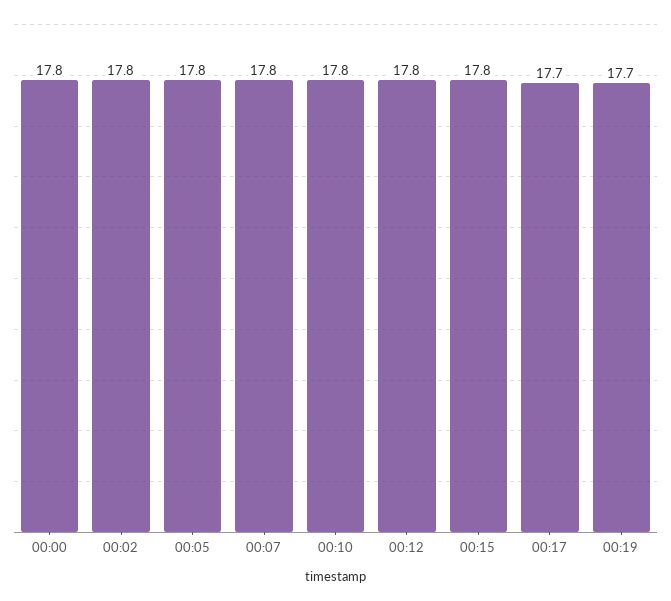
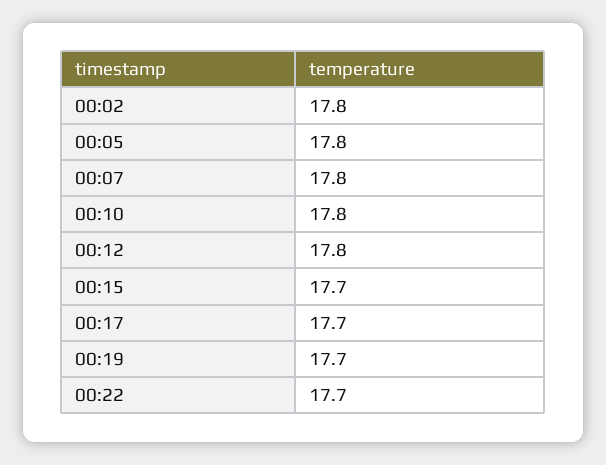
00:00: 17.8 -> none
00:15: 17.8 -> 17.7
00:22: none -> 17.7

